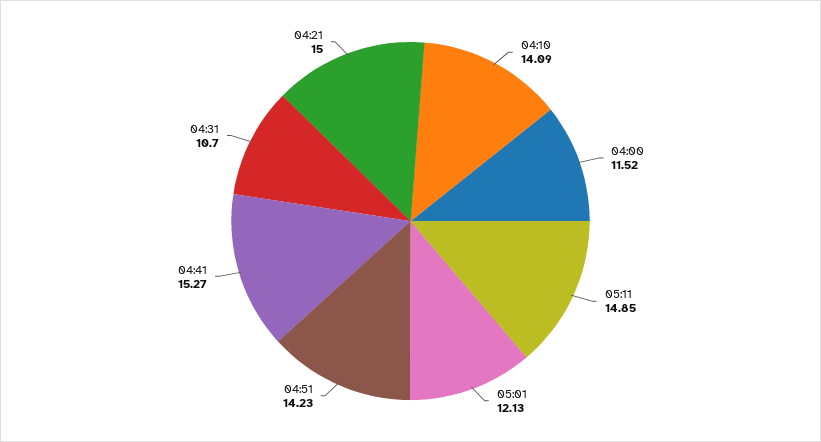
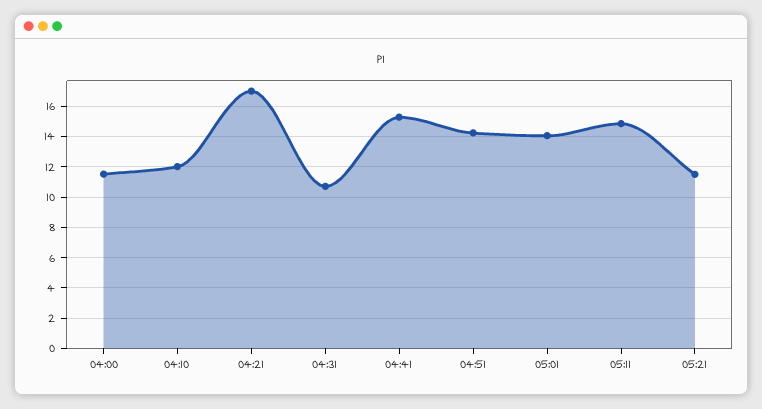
04:10: 14.09 -> 12
05:01: 12.13 -> 14
04:21: 15 -> 17
05:21: none -> 11.5

